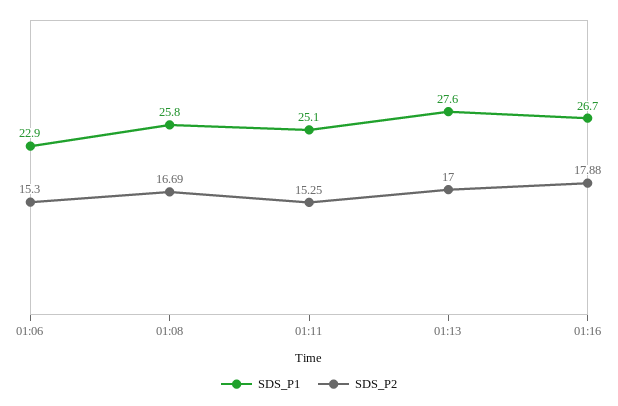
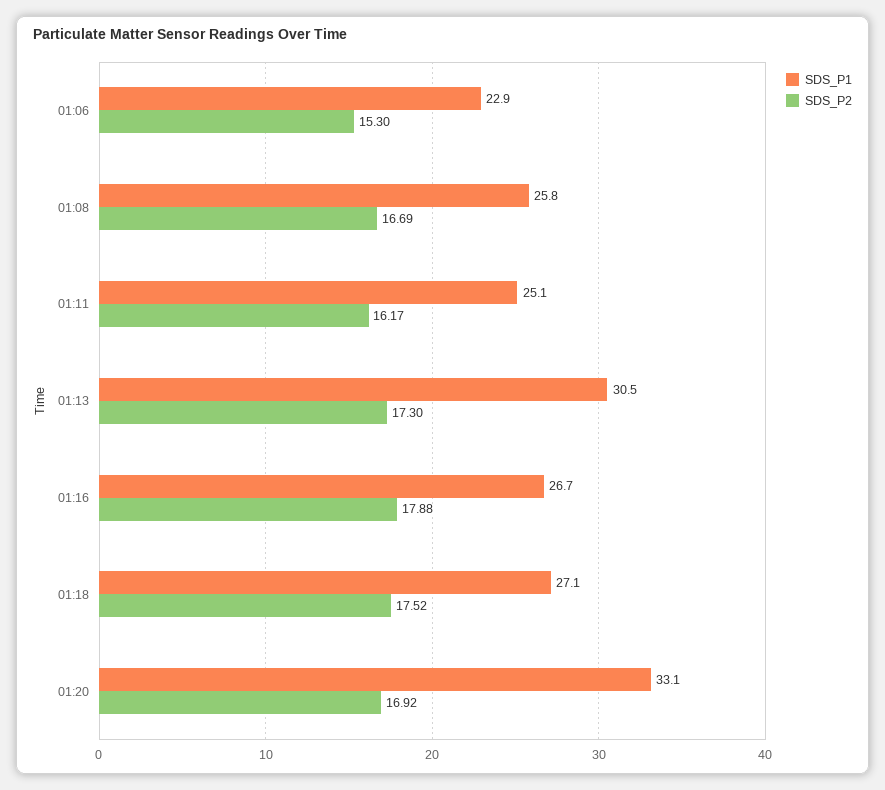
SDS_P2, 01:11: 15.25 -> 16.17
SDS_P1, 01:13: 27.6 -> 30.5
SDS_P2, 01:13: 17 -> 17.3
SDS_P1, 01:18: none -> 27.1
SDS_P2, 01:18: none -> 17.52
SDS_P1, 01:20: none -> 33.1
SDS_P2, 01:20: none -> 16.92

